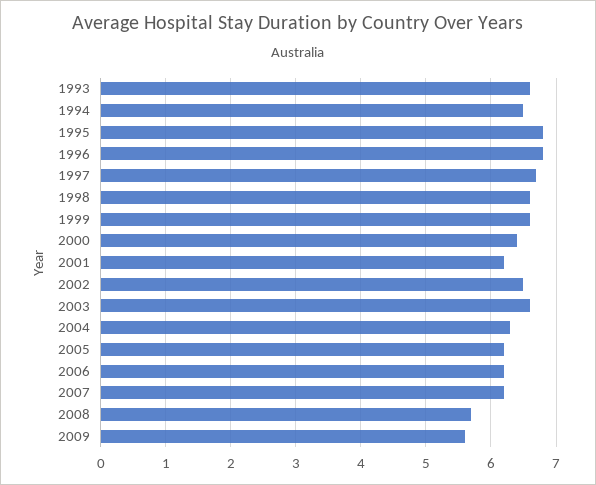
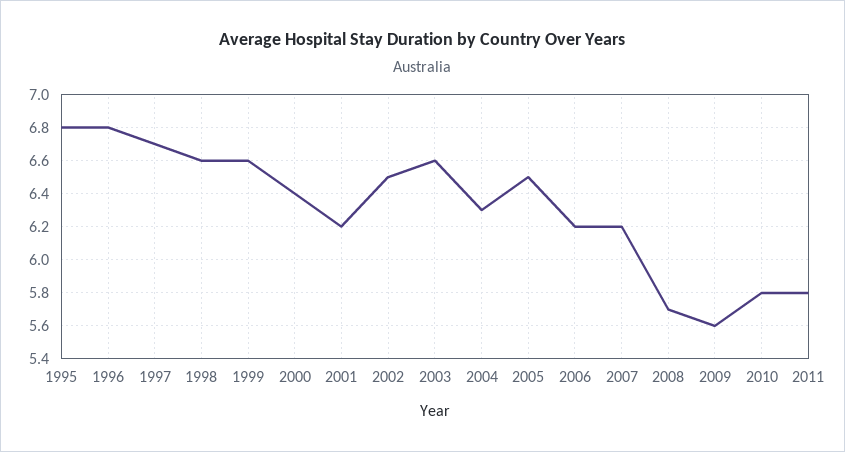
1993: 6.6 -> none
1994: 6.5 -> none
2005: 6.2 -> 6.5
2010: none -> 5.8
2011: none -> 5.8

